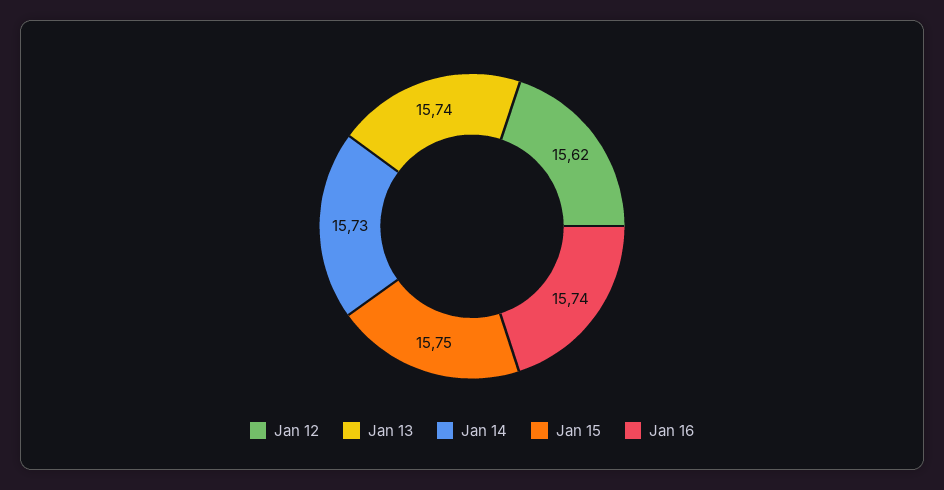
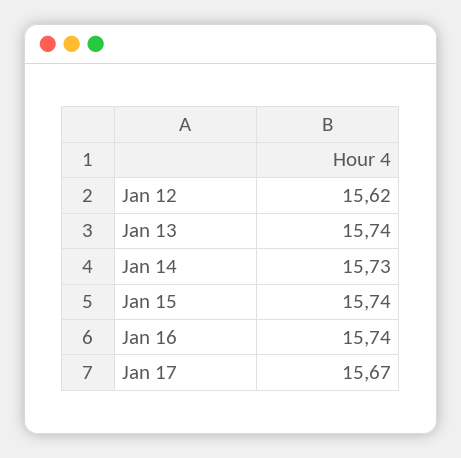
Jan 15: 15.75 -> 15.74
Jan 17: none -> 15.67

